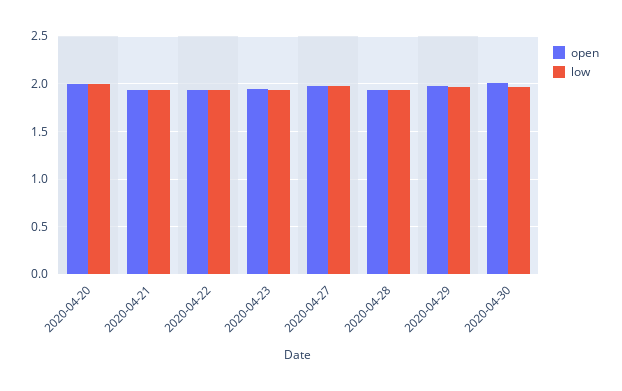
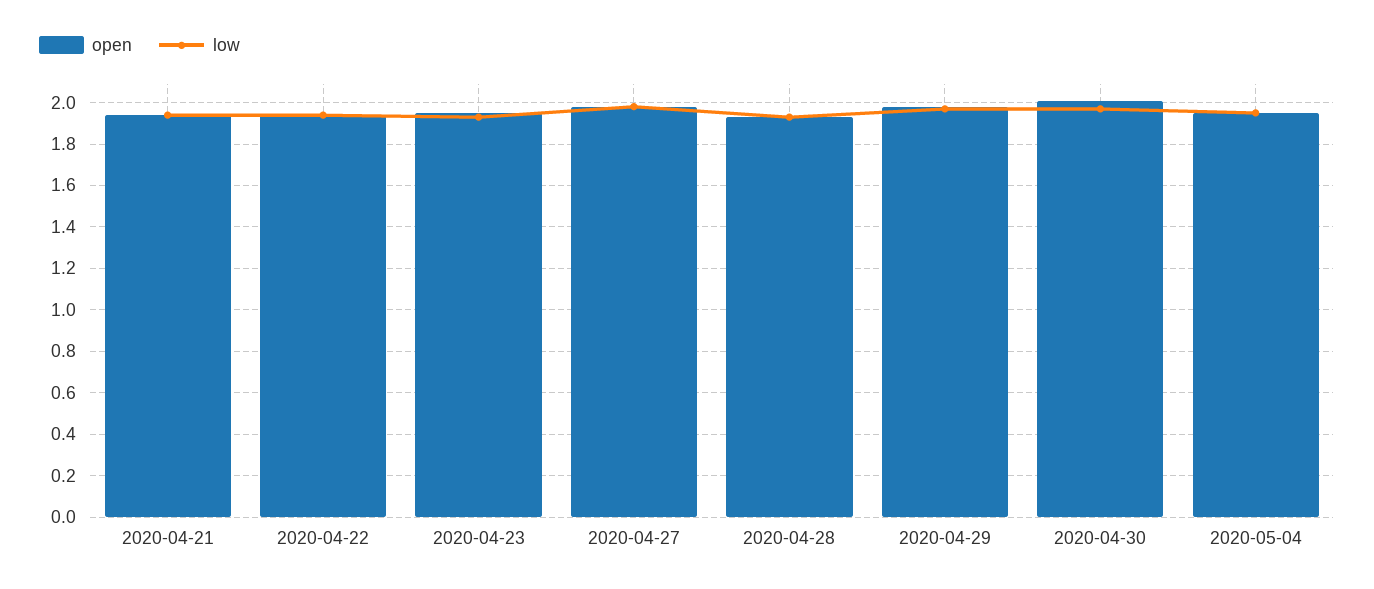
open, 2020-04-20: 2 -> none
low, 2020-04-20: 2 -> none
open, 2020-05-04: none -> 1.95
low, 2020-05-04: none -> 1.95

